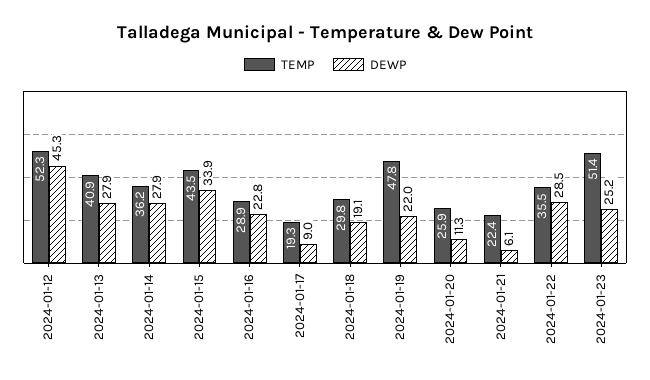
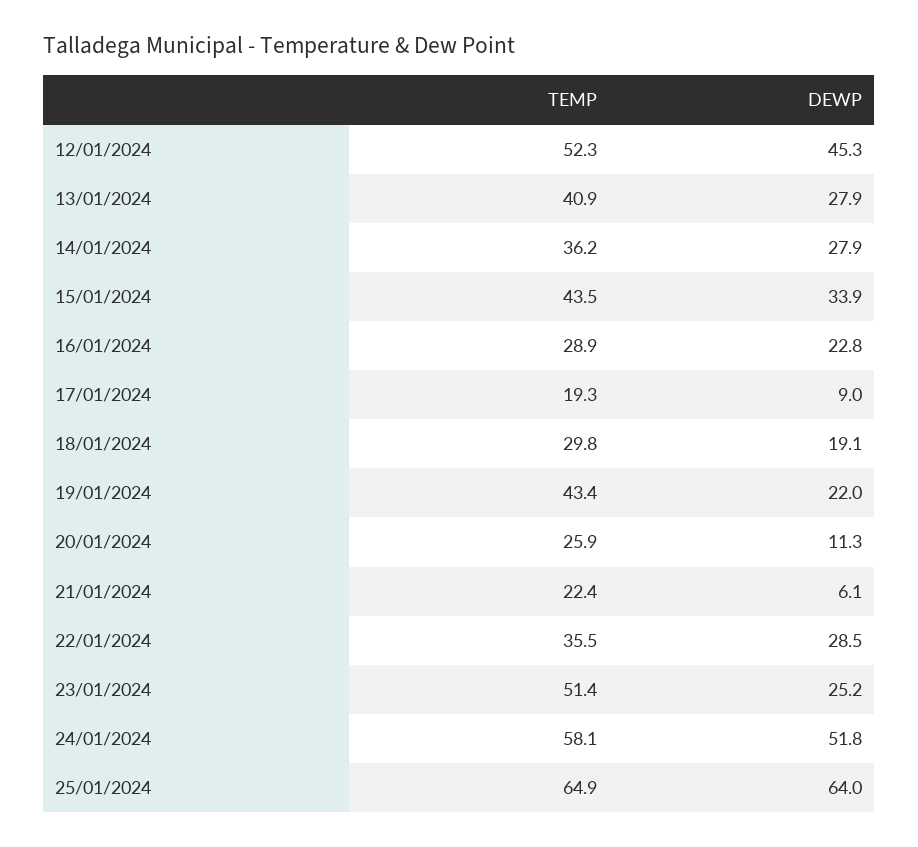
TEMP, 2024-01-19: 47.8 -> 43.4
TEMP, 24/01/2024: none -> 58.1
DEWP, 24/01/2024: none -> 51.8
TEMP, 25/01/2024: none -> 64.9
DEWP, 25/01/2024: none -> 64

